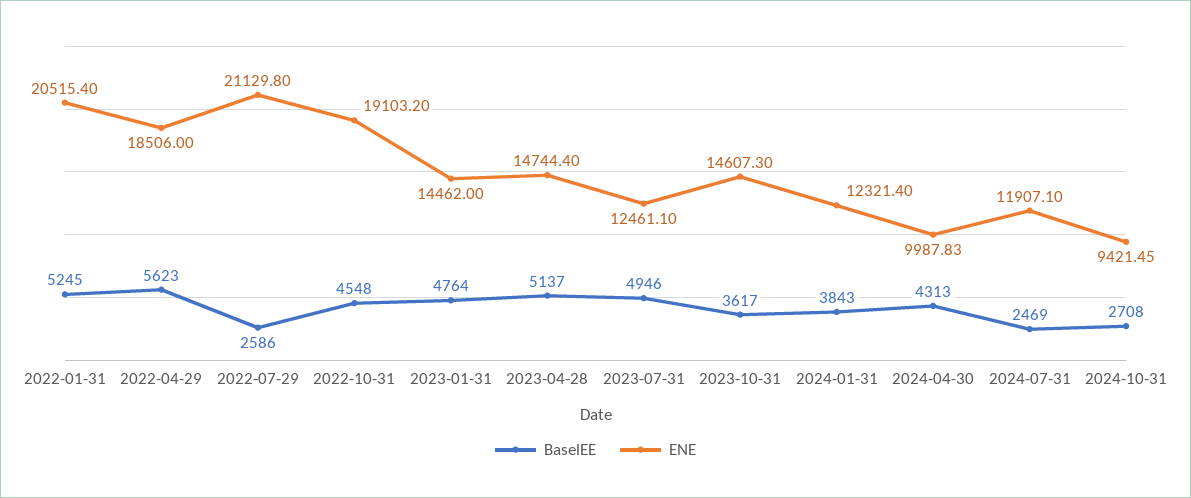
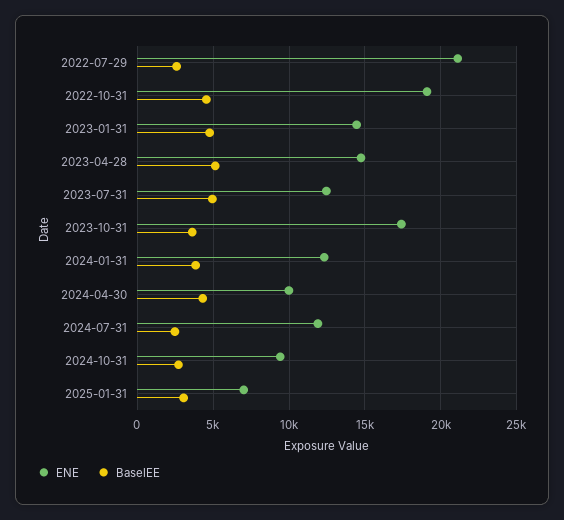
BaselEE, 2022-01-31: 5245 -> none
ENE, 2022-01-31: 20515.4 -> none
BaselEE, 2022-04-29: 5623 -> none
ENE, 2022-04-29: 18506 -> none
ENE, 2023-10-31: 14607.3 -> 17500
ENE, 2025-01-31: none -> 7000
BaselEE, 2025-01-31: none -> 3000

